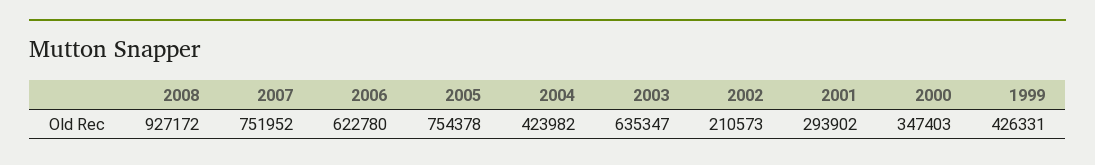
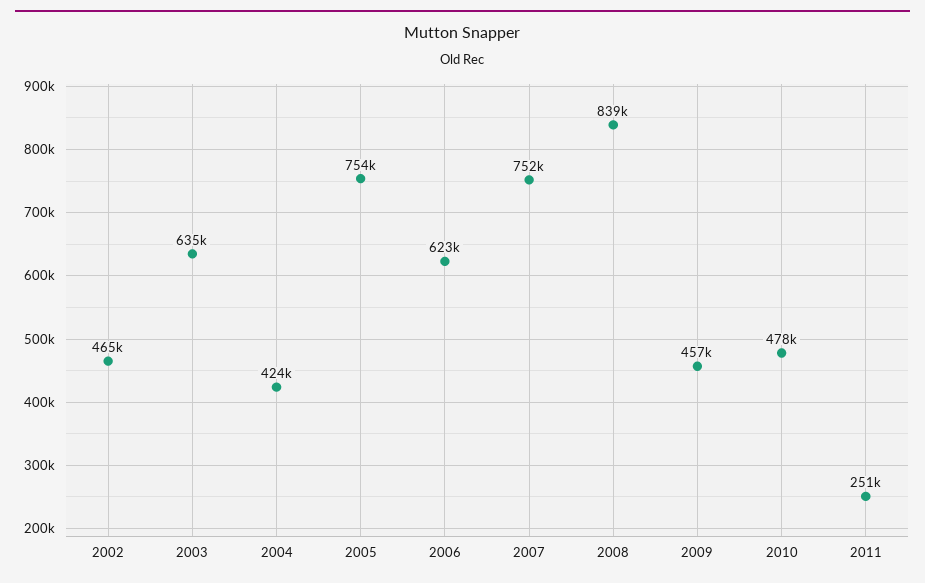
2008: 927172 -> 839000
2002: 210573 -> 465000
2001: 293902 -> none
2000: 347403 -> none
1999: 426331 -> none
2009: none -> 457000
2010: none -> 478000
2011: none -> 251000

